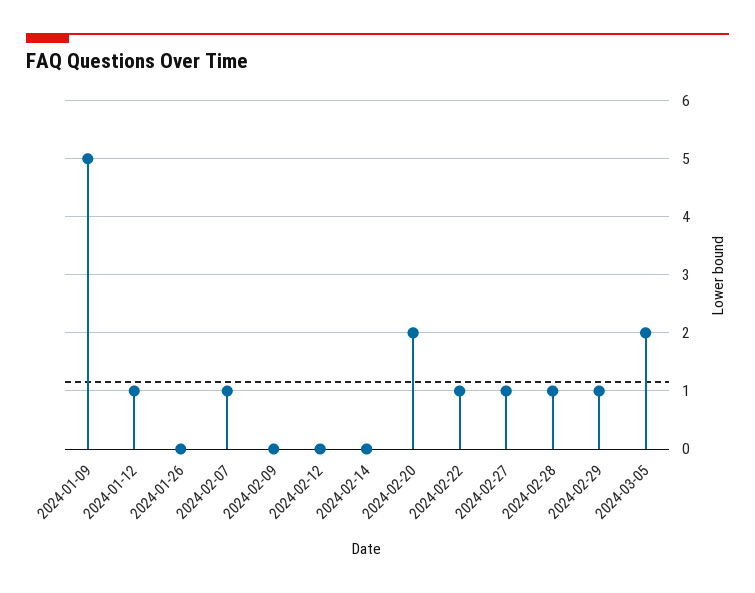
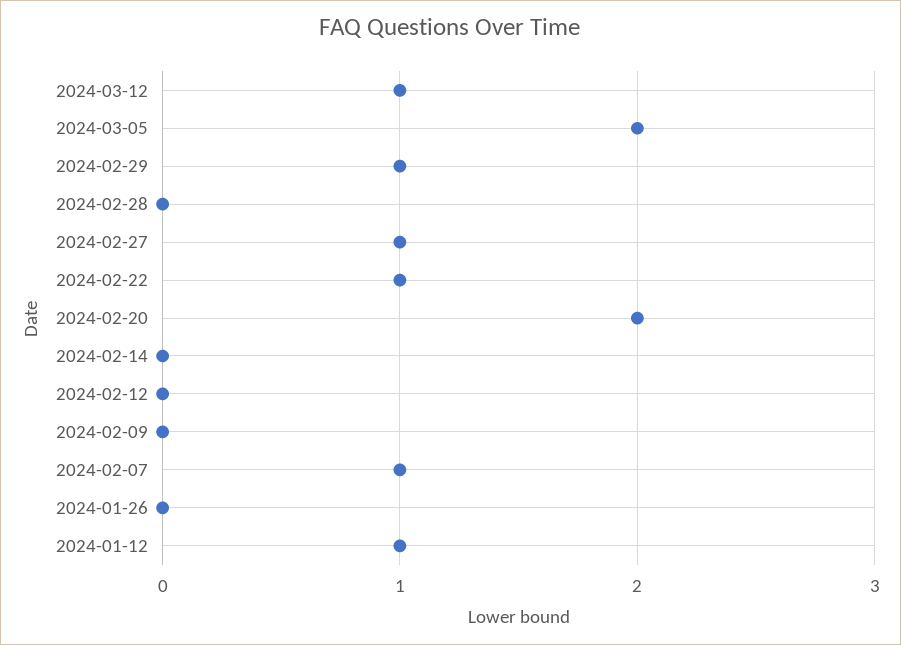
2024-01-09: 5 -> none
2024-02-28: 1 -> 0
2024-03-12: none -> 1

